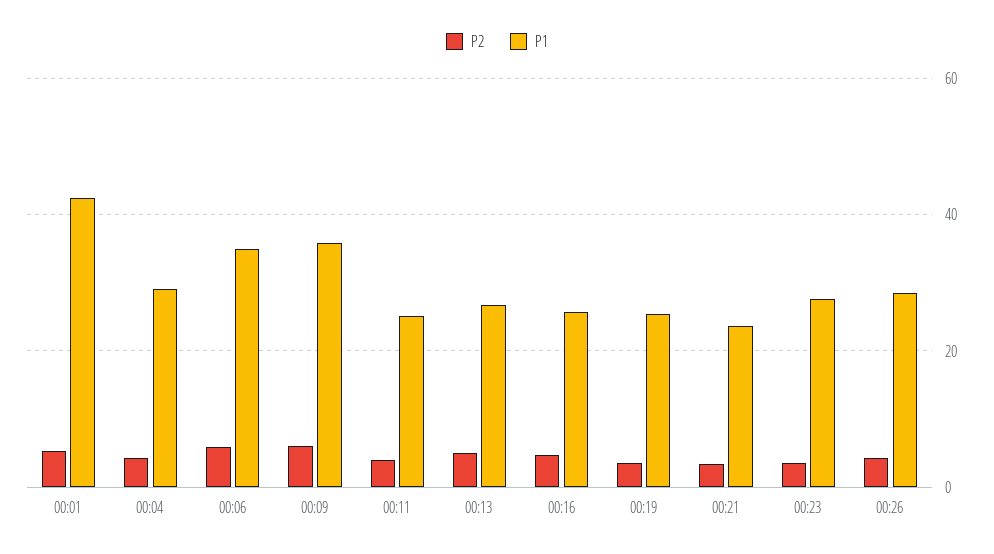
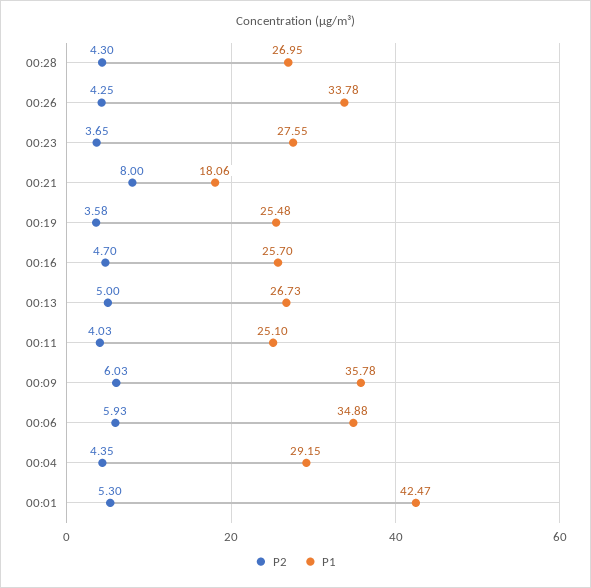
P2, 00:21: 4 -> 8
P1, 00:21: 24 -> 18.06
P1, 00:26: 28 -> 33.78
P2, 00:28: none -> 4.3
P1, 00:28: none -> 26.95

